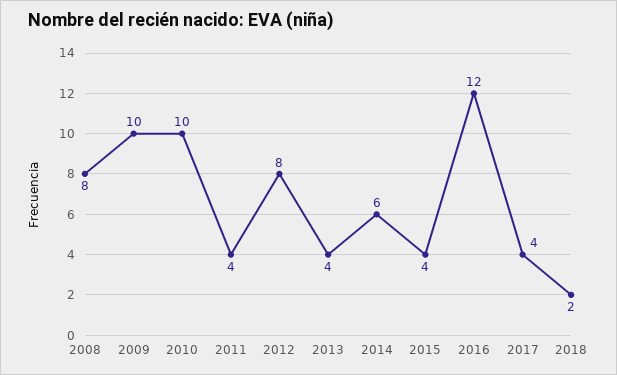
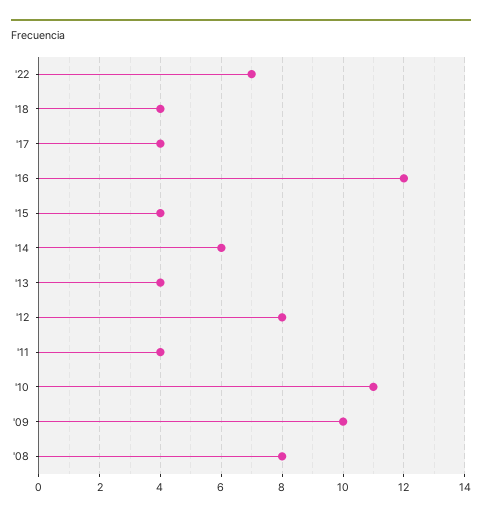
2010: 10 -> 11
2018: 2 -> 4
'22: none -> 7

